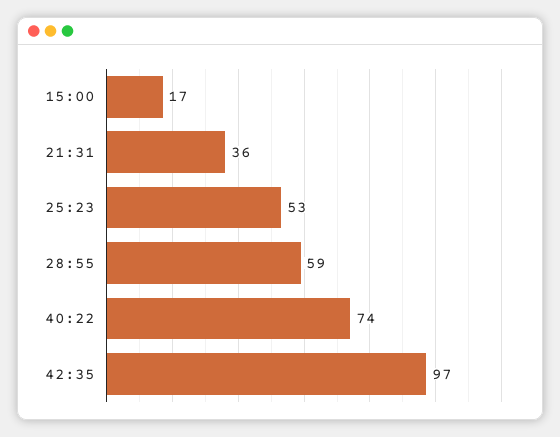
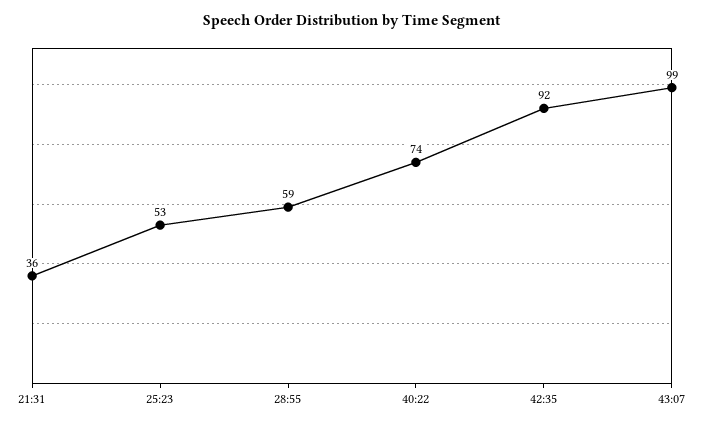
15:00: 17 -> none
42:35: 97 -> 92
43:07: none -> 99

